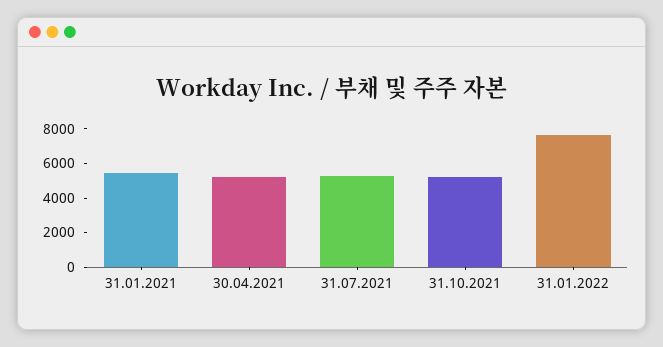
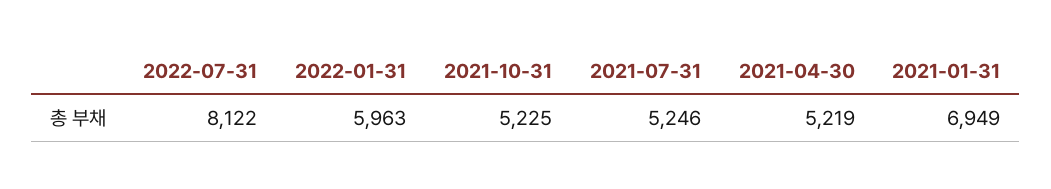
31.01.2021: 5500 -> 6949
31.01.2022: 7500 -> 5963
2022-07-31: none -> 8122

